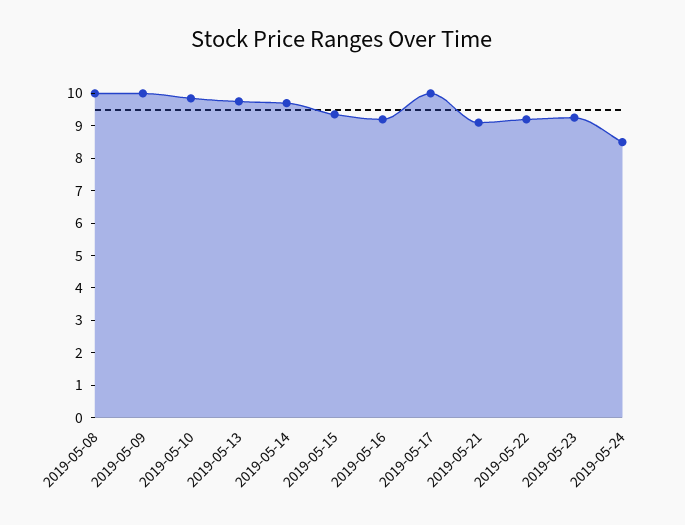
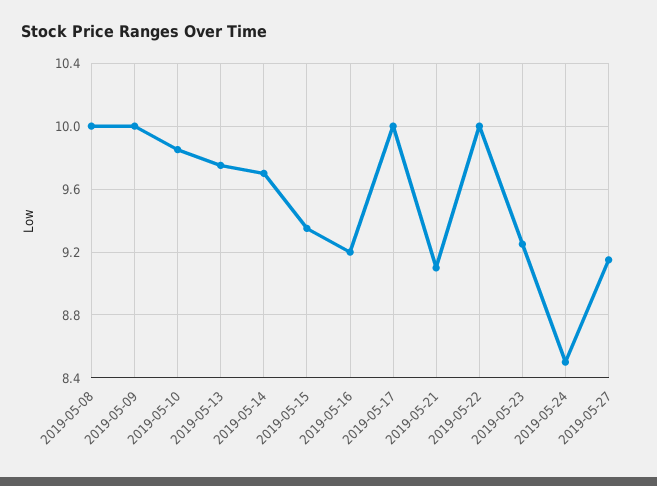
2019-05-22: 9.25 -> 10
2019-05-27: none -> 9.15

